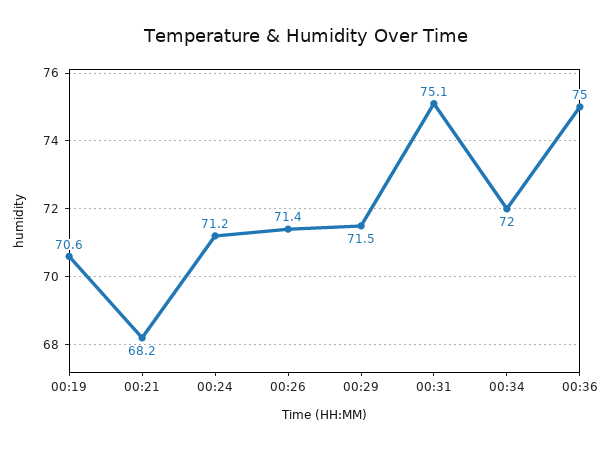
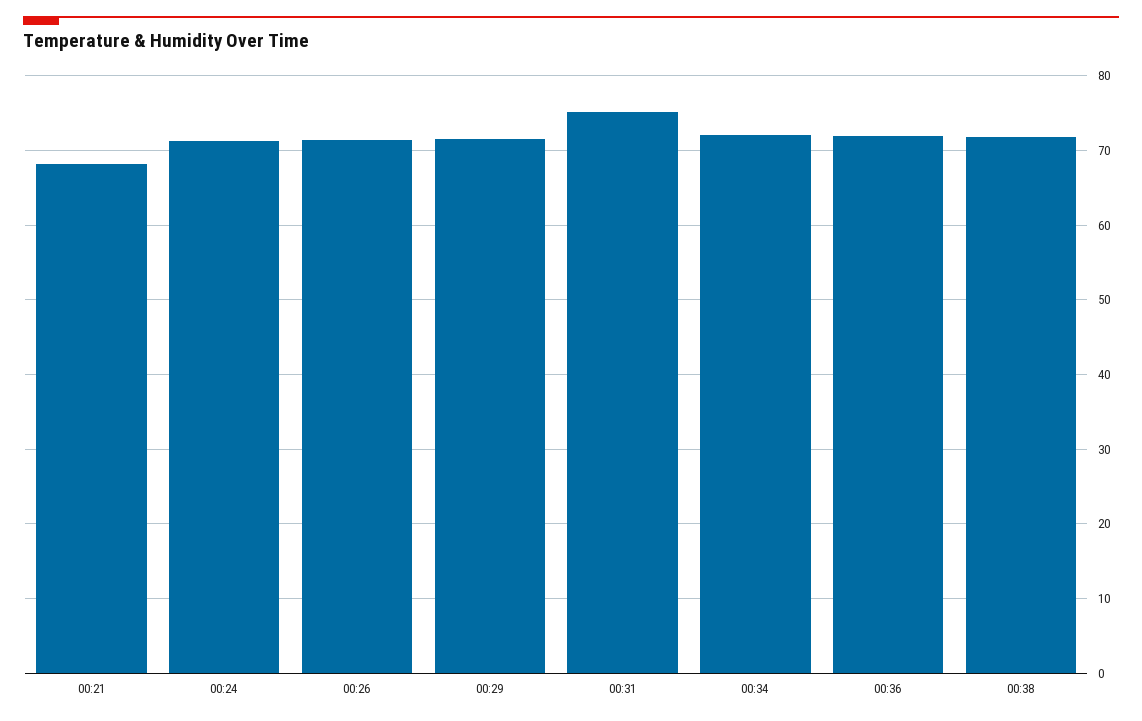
00:19: 70.6 -> none
00:36: 75 -> 72
00:38: none -> 72

